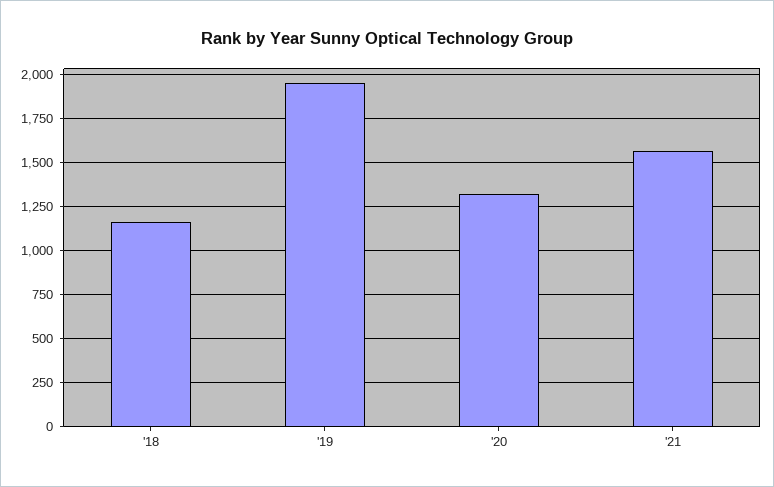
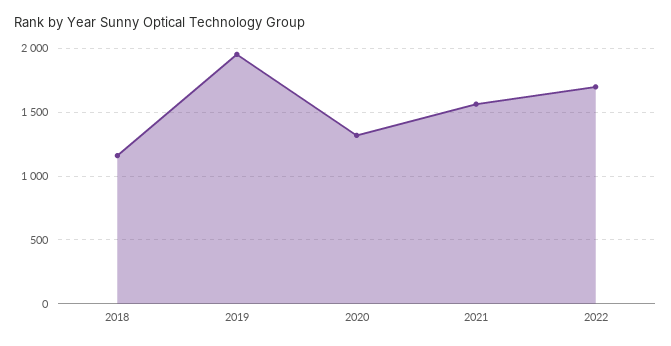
2022: none -> 1700

